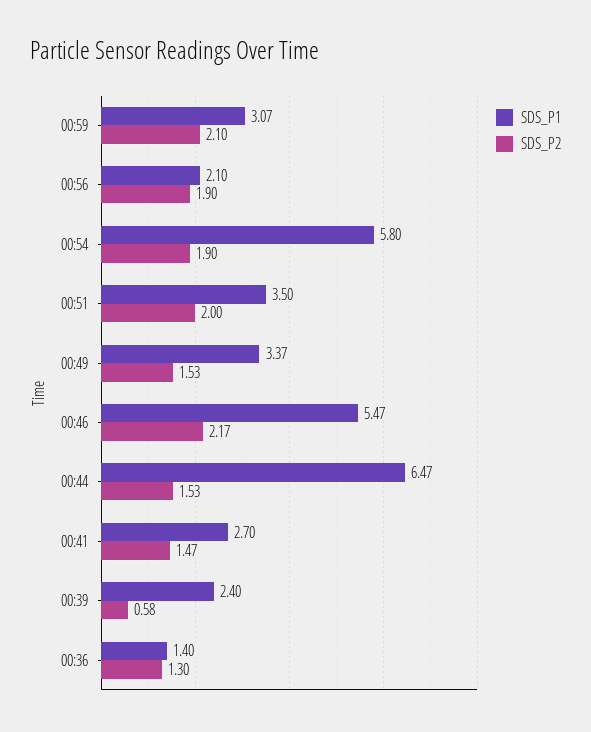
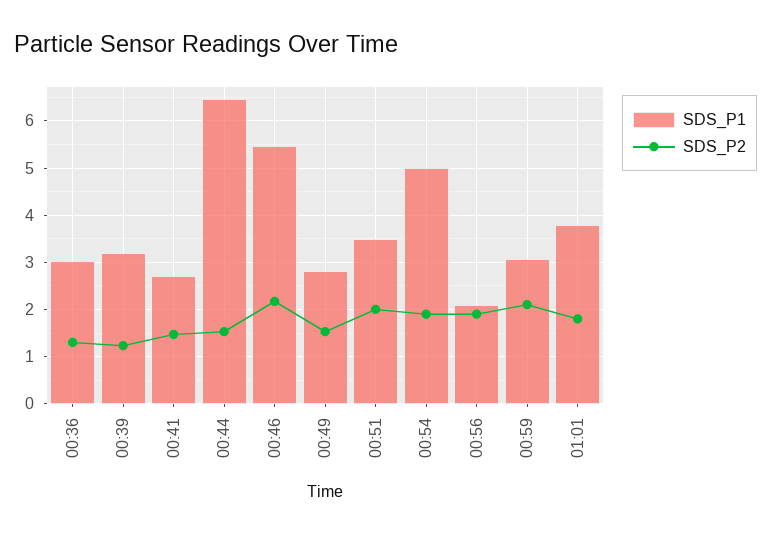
SDS_P1, 00:54: 5.8 -> 5
SDS_P1, 00:49: 3.37 -> 2.8
SDS_P1, 00:39: 2.4 -> 3.2
SDS_P2, 00:39: 0.58 -> 1.2
SDS_P1, 00:36: 1.4 -> 3
SDS_P1, 01:01: none -> 3.8
SDS_P2, 01:01: none -> 1.8

